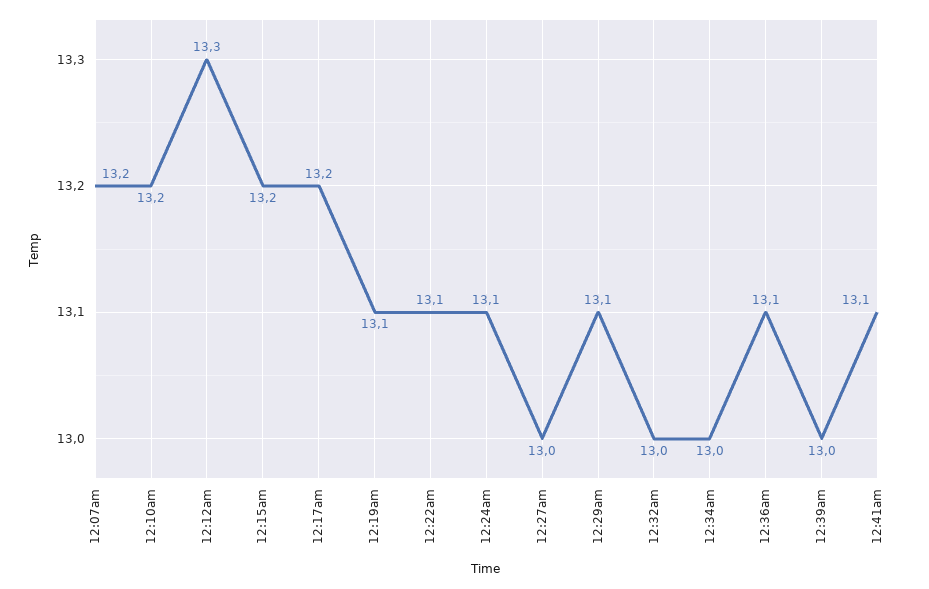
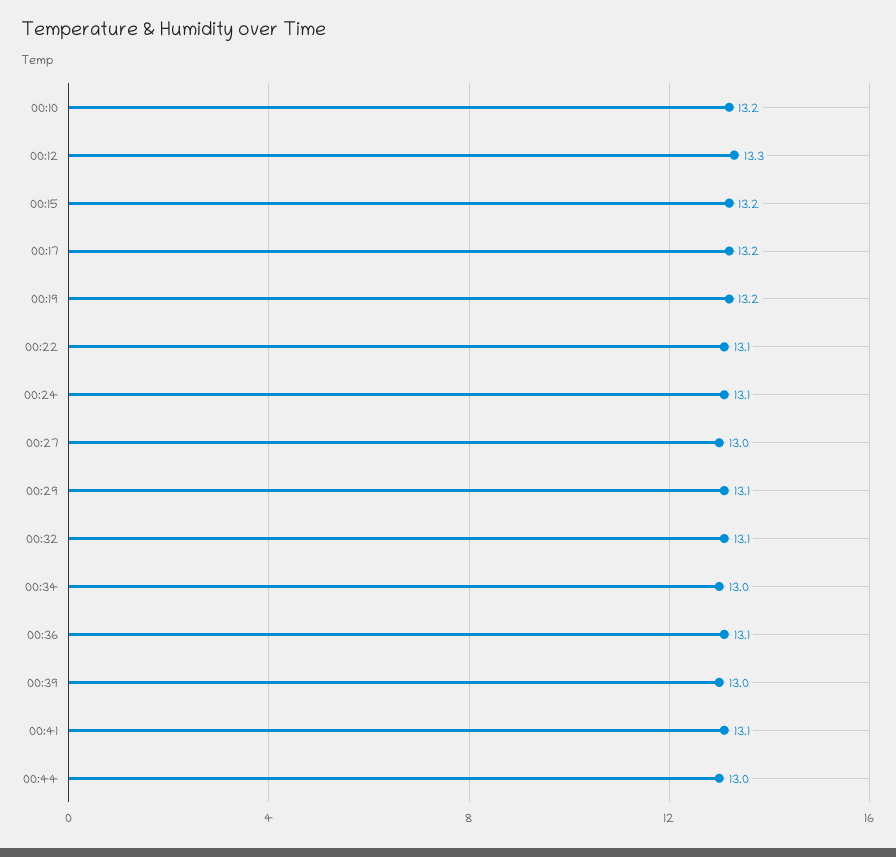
12:07am: 13.2 -> none
12:19am: 13.1 -> 13.2
12:32am: 13 -> 13.1
00:44: none -> 13

